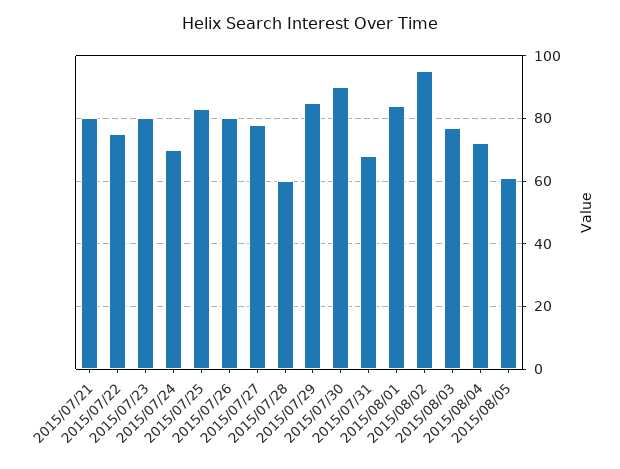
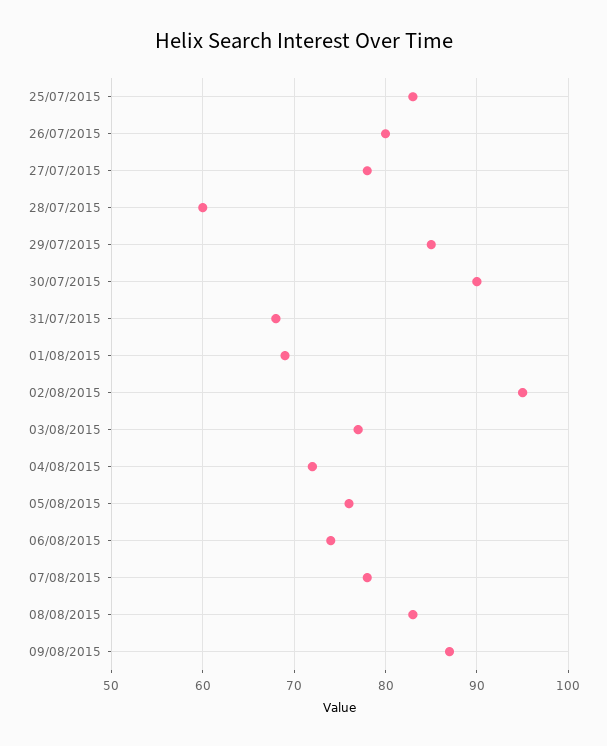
2015/07/21: 80 -> none
2015/07/22: 75 -> none
2015/07/23: 80 -> none
2015/07/24: 70 -> none
2015/08/01: 85 -> 69
2015/08/05: 60 -> 76
06/08/2015: none -> 74
07/08/2015: none -> 78
08/08/2015: none -> 83
09/08/2015: none -> 87

